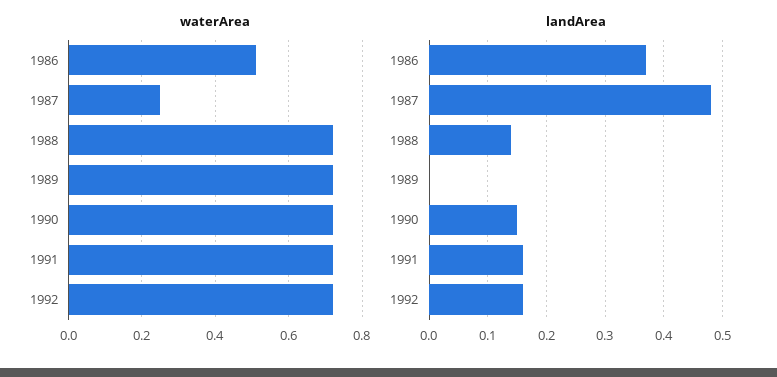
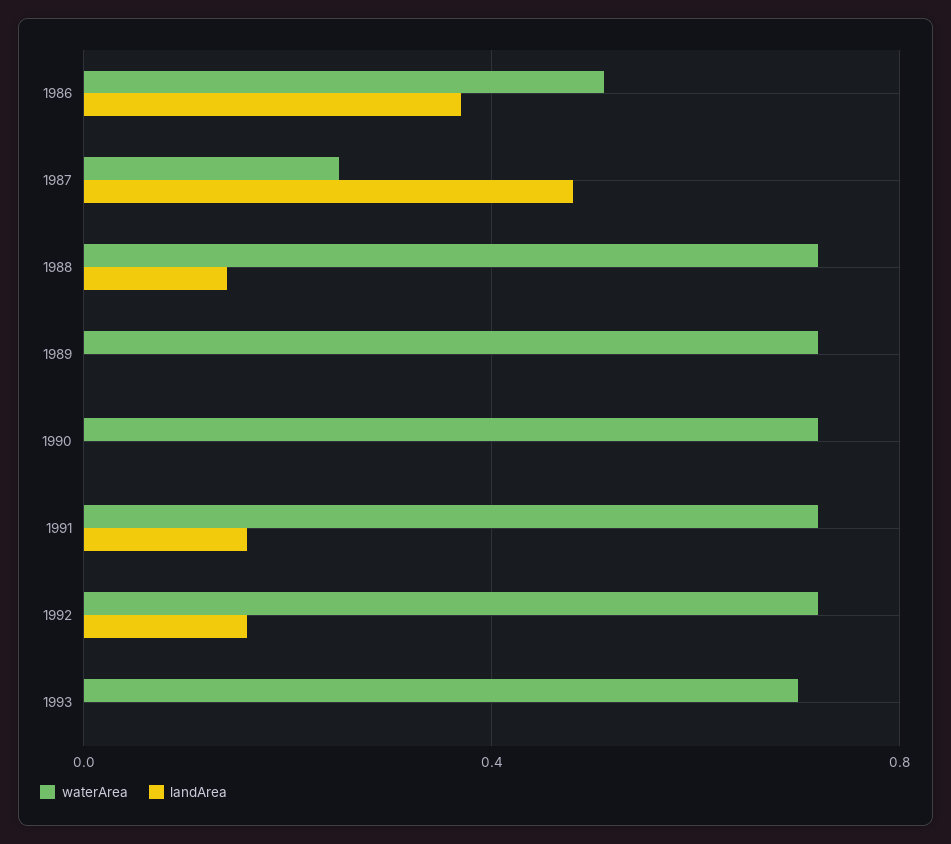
landArea, 1990: 0.15 -> 0
waterArea, 1993: none -> 0.7
landArea, 1993: none -> 0

